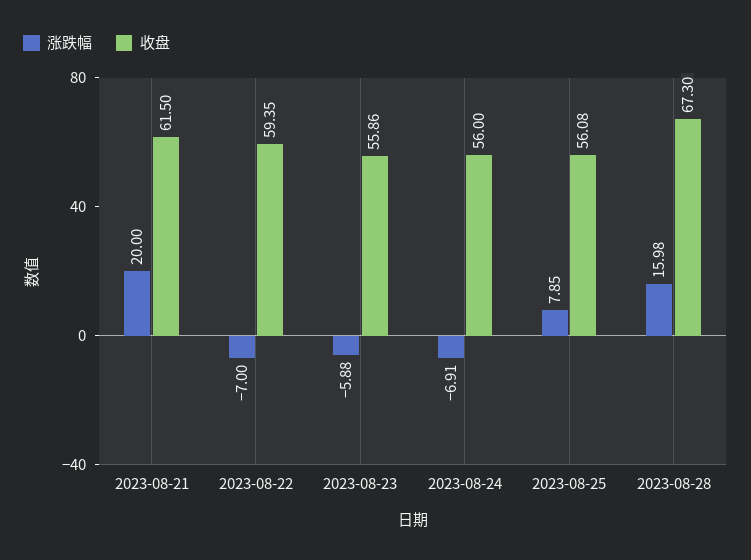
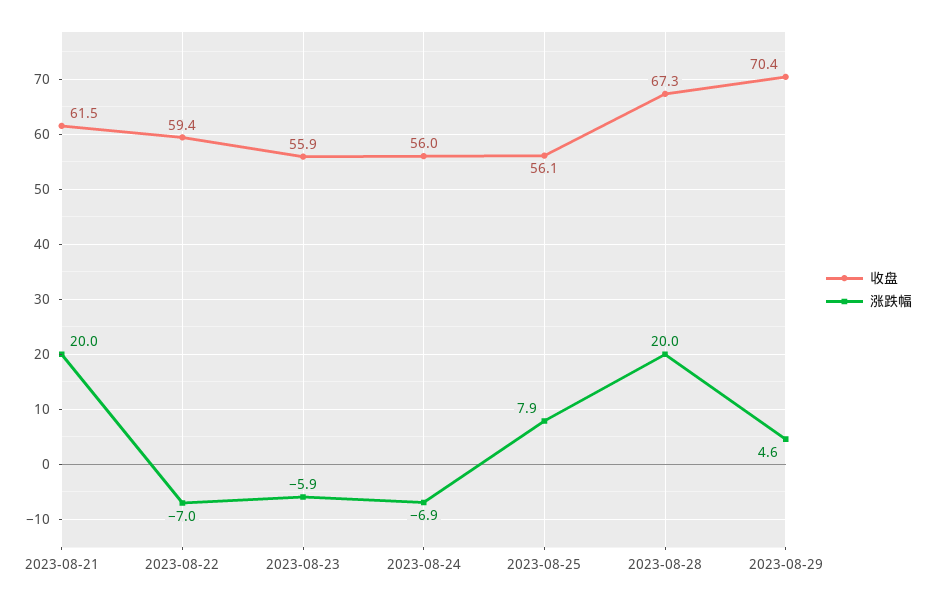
涨跌幅, 2023-08-28: 15.98 -> 20
收盘, 2023-08-29: none -> 70.4
涨跌幅, 2023-08-29: none -> 4.6

